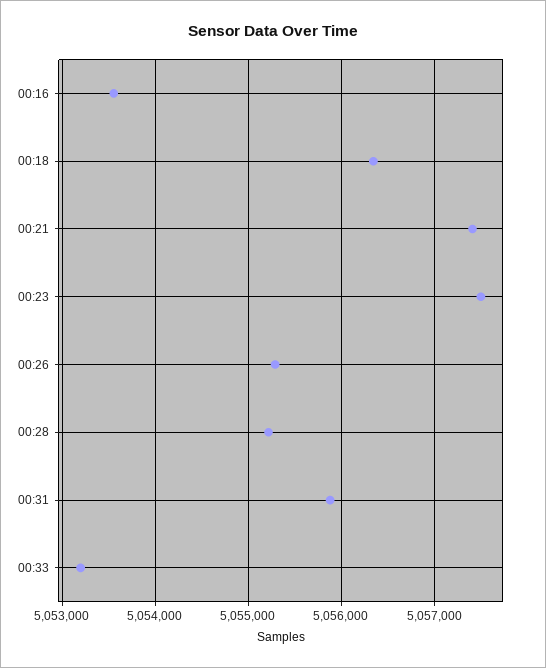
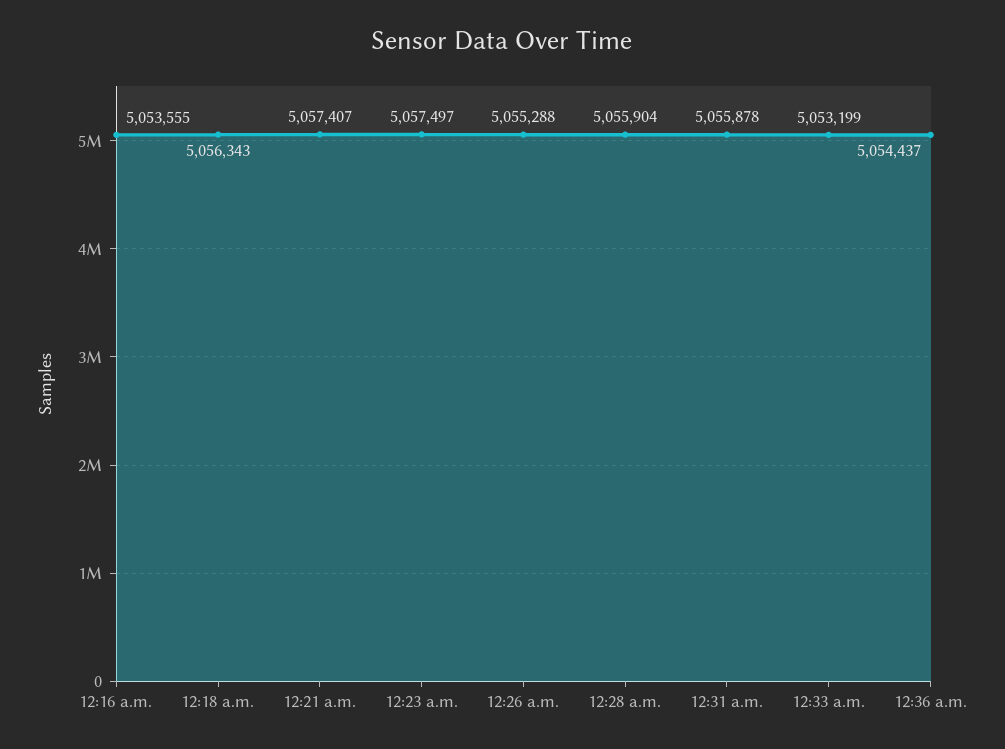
00:28: 5055200 -> 5055904
12:36 a.m.: none -> 5054437

